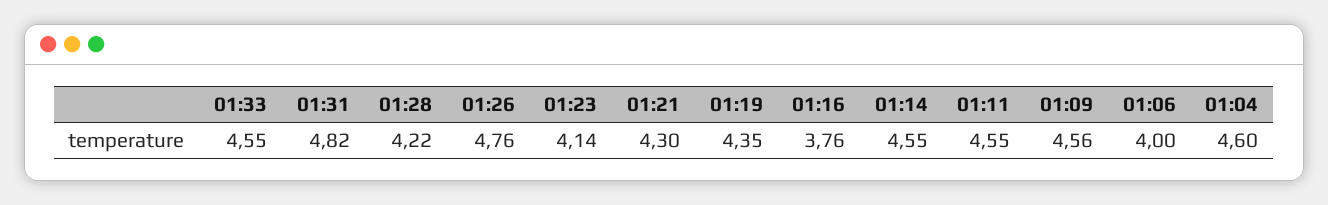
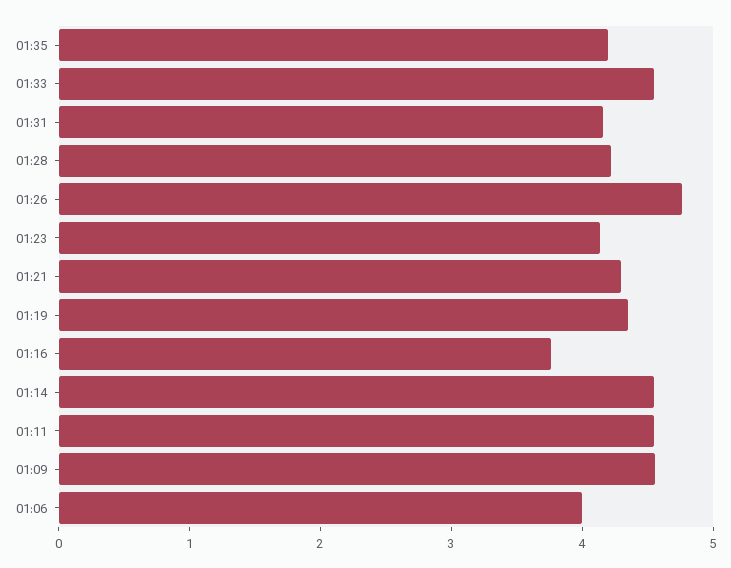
01:31: 4.82 -> 4.2
01:04: 4.6 -> none
01:35: none -> 4.2

